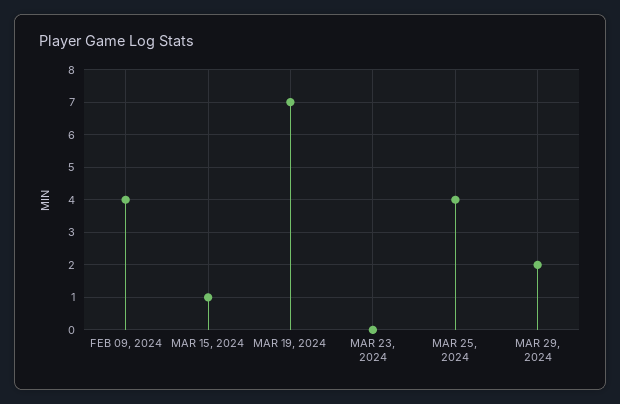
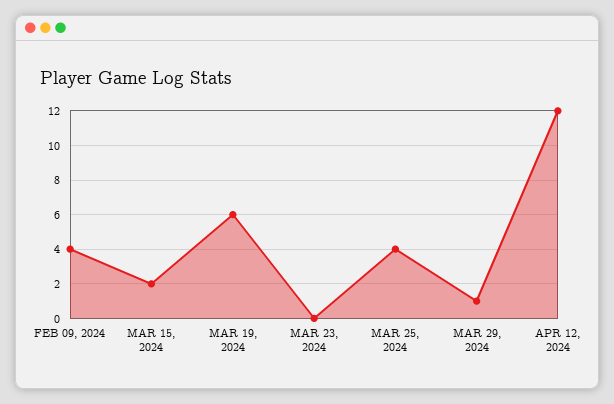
MAR 15, 2024: 1 -> 2
MAR 19, 2024: 7 -> 6
MAR 29, 2024: 2 -> 1
APR 12, 2024: none -> 12

